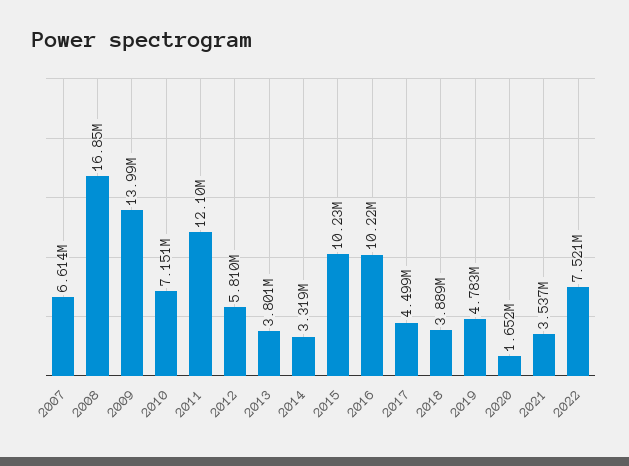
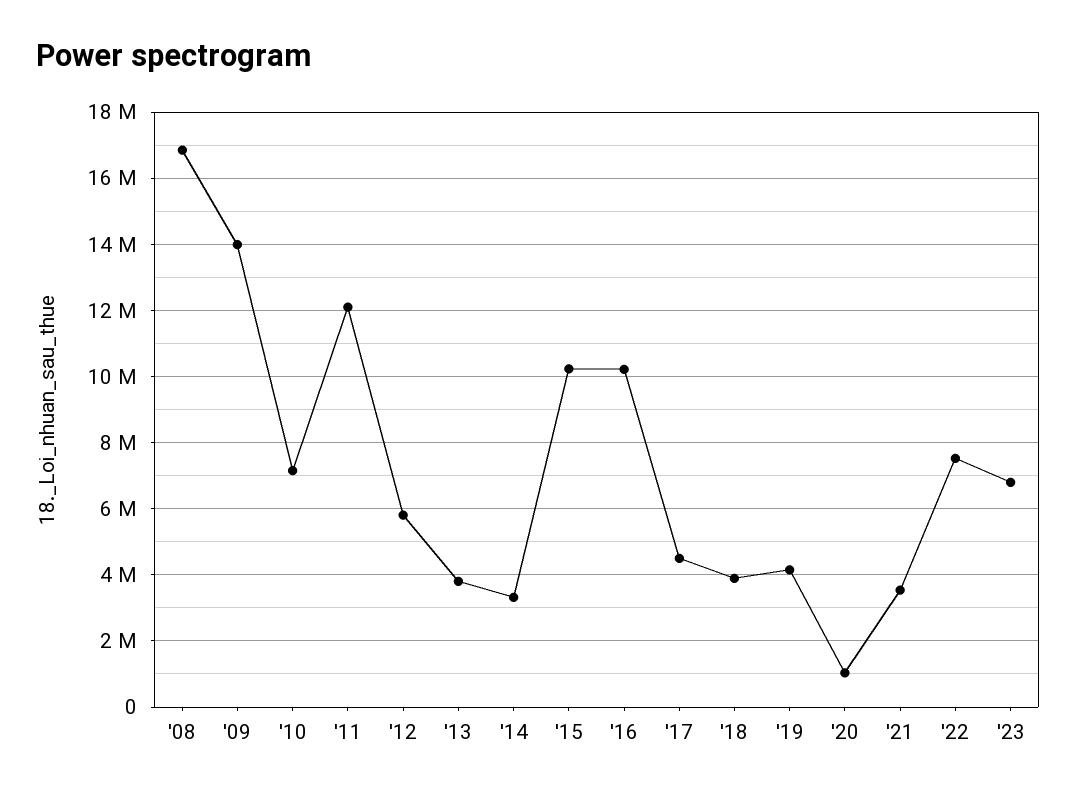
2007: 6614000 -> none
2019: 4783000 -> 4200000
2020: 1652000 -> 1000000
'23: none -> 6800000

